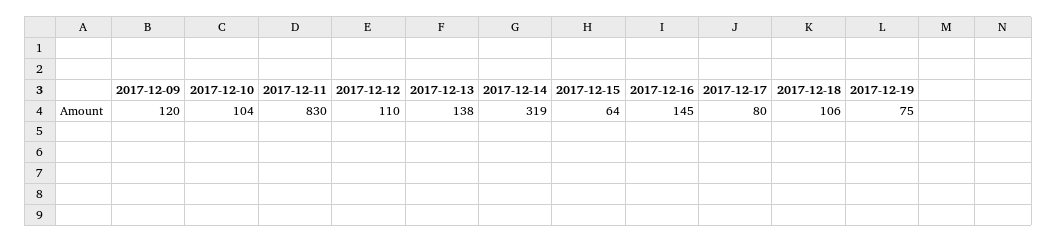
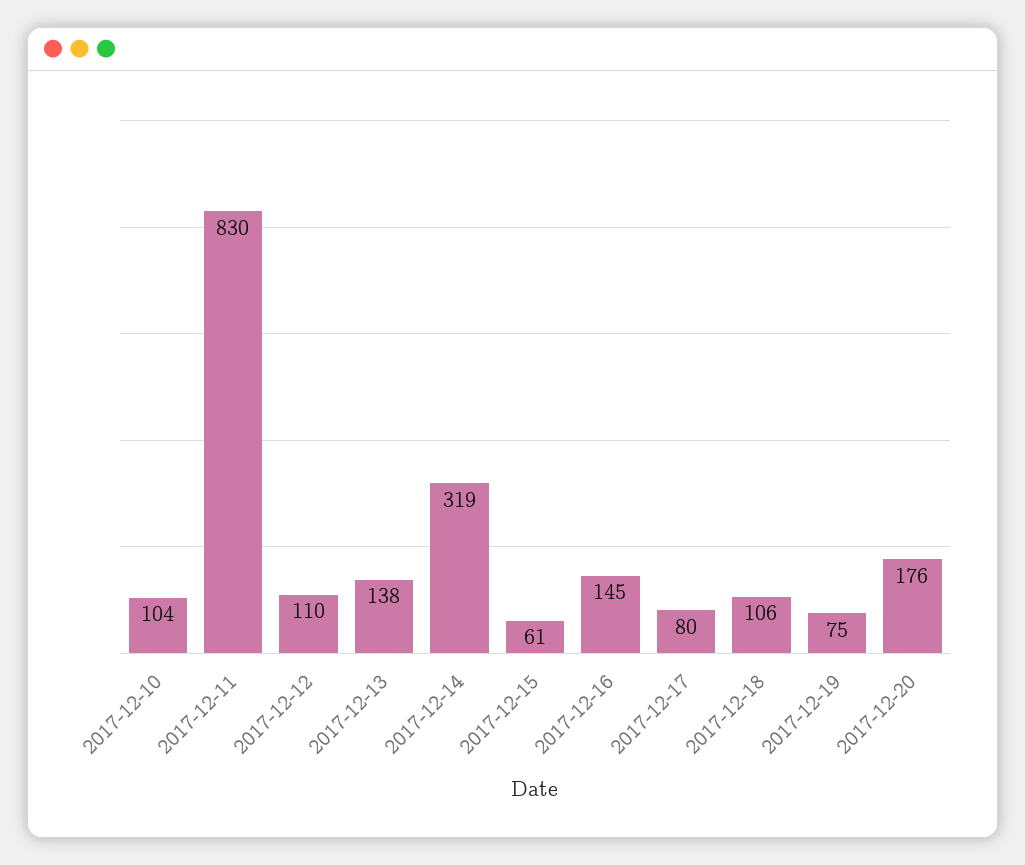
2017-12-09: 120 -> none
2017-12-15: 64 -> 61
2017-12-20: none -> 176

